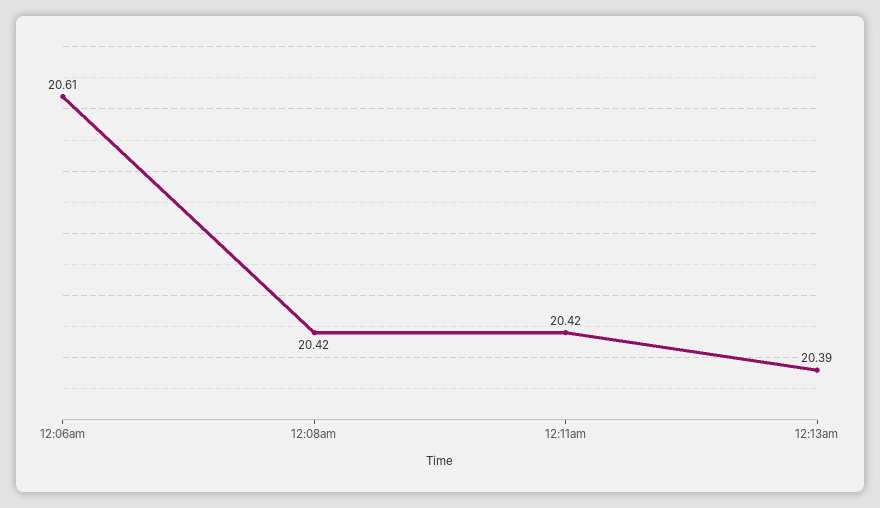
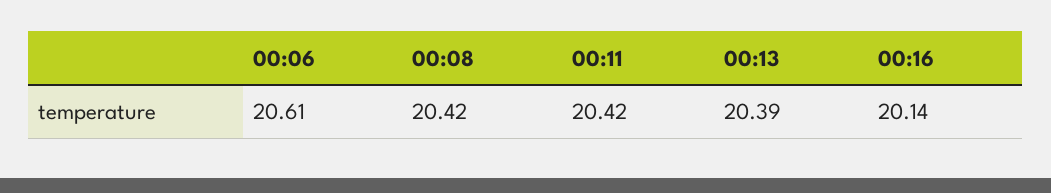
00:16: none -> 20.14

